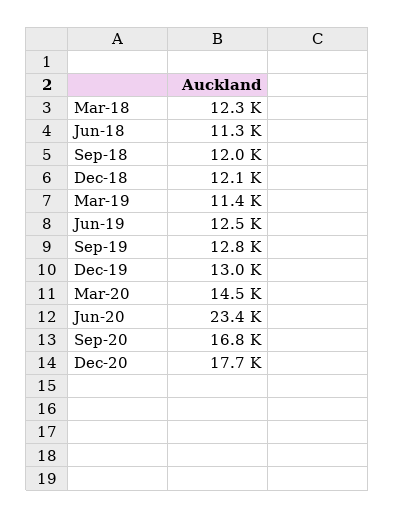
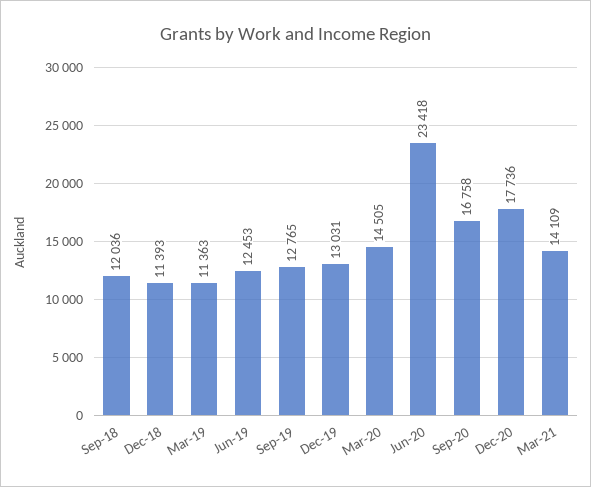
Mar-18: 12300 -> none
Jun-18: 11300 -> none
Dec-18: 12100 -> 11393
Mar-21: none -> 14109

